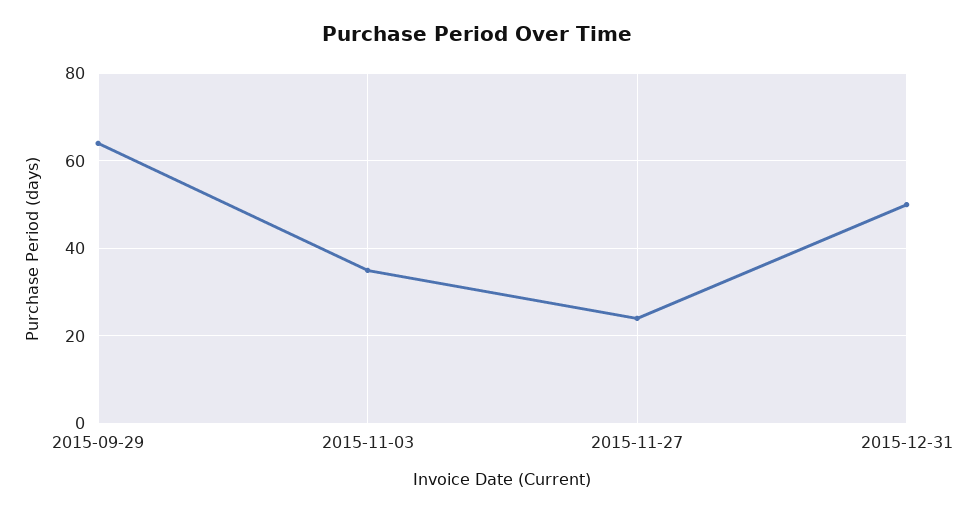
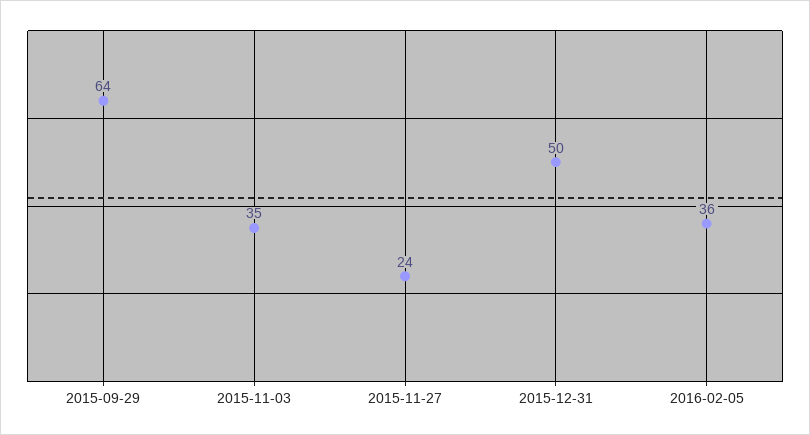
2016-02-05: none -> 36

